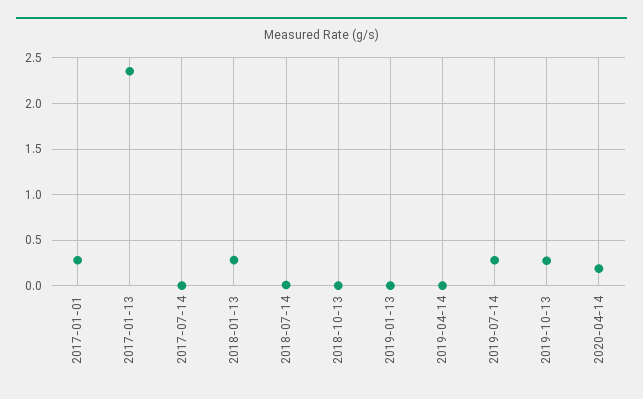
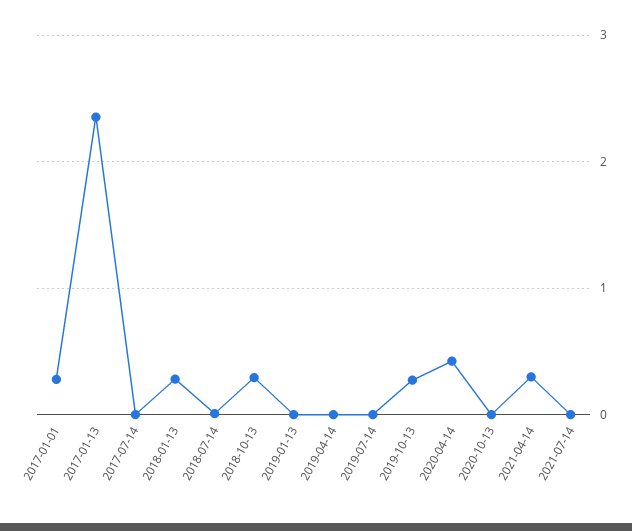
2018-10-13: 0 -> 0.3
2019-07-14: 0.3 -> 0
2020-04-14: 0.2 -> 0.4
2020-10-13: none -> 0
2021-04-14: none -> 0.3
2021-07-14: none -> 0

